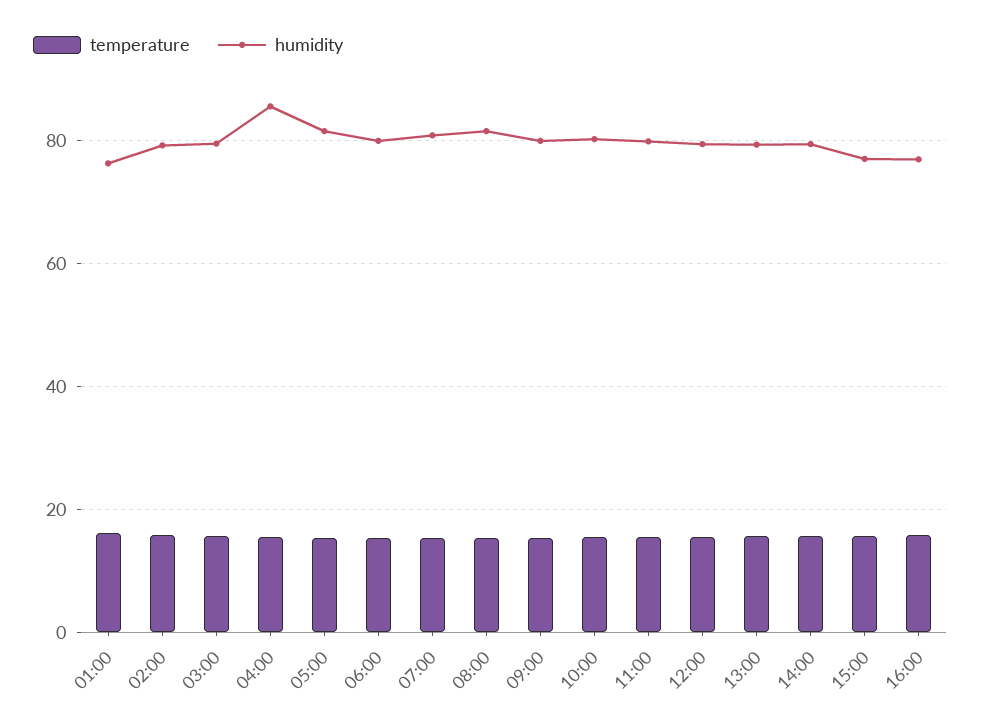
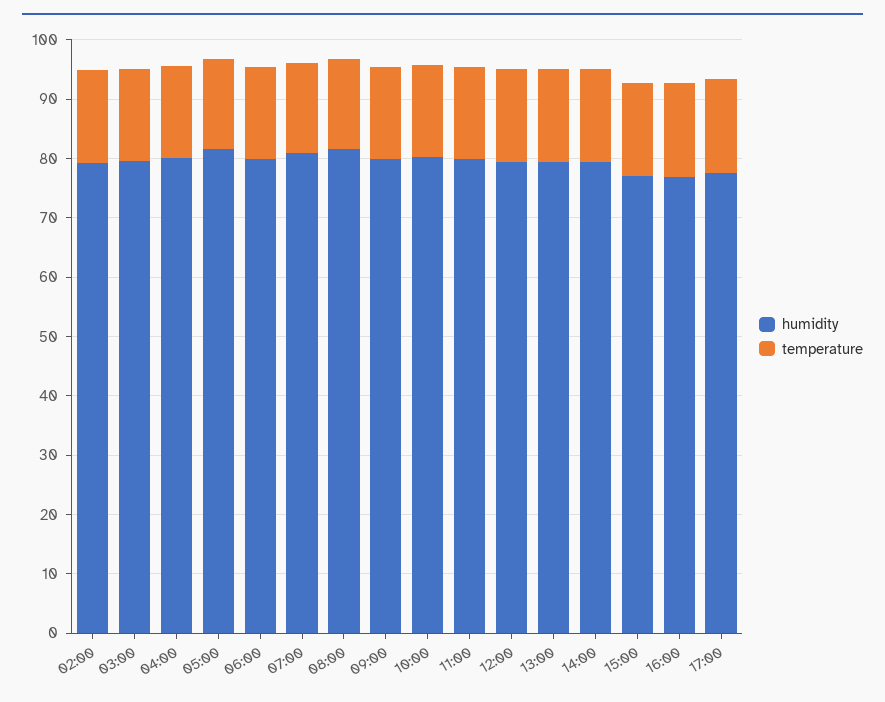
temperature, 01:00: 16 -> none
humidity, 01:00: 76 -> none
humidity, 04:00: 86 -> 80
humidity, 17:00: none -> 78
temperature, 17:00: none -> 16

